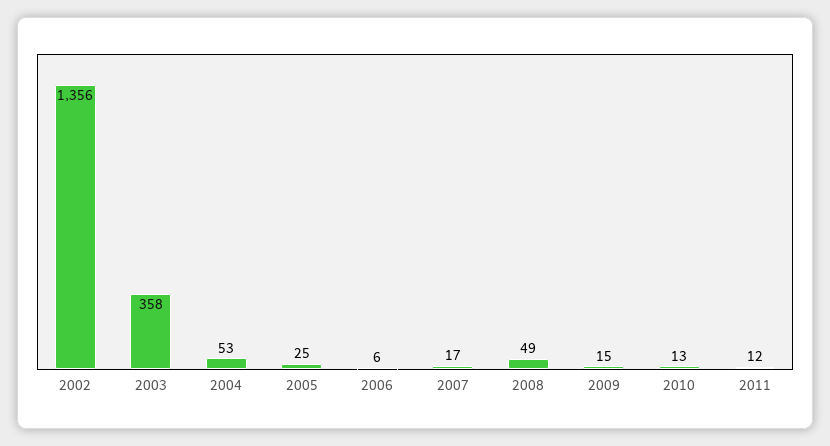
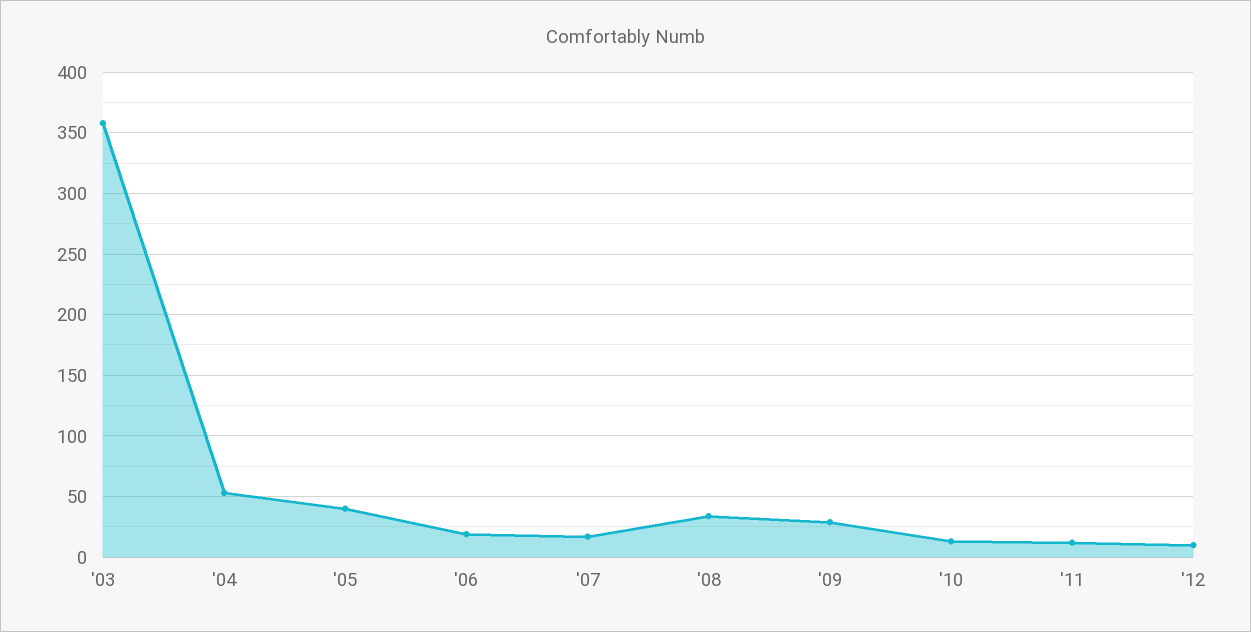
2002: 1356 -> none
2005: 25 -> 40
2006: 6 -> 20
2008: 49 -> 35
2009: 15 -> 30
'12: none -> 10

